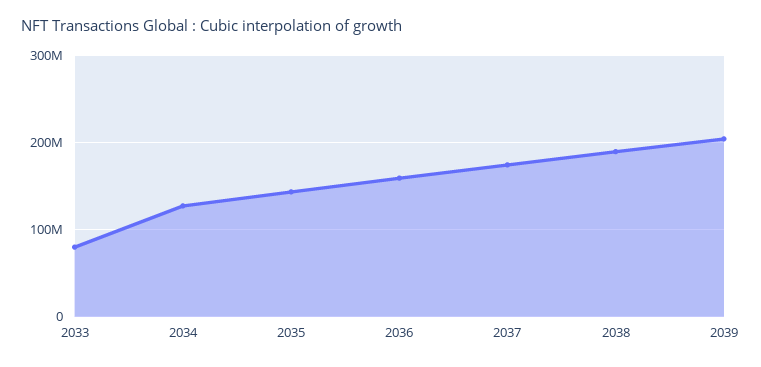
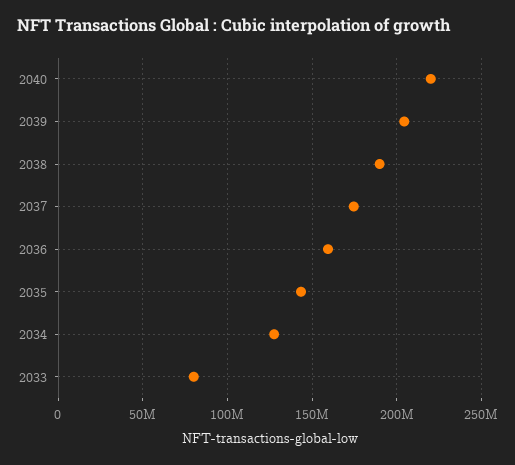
2040: none -> 220000000

